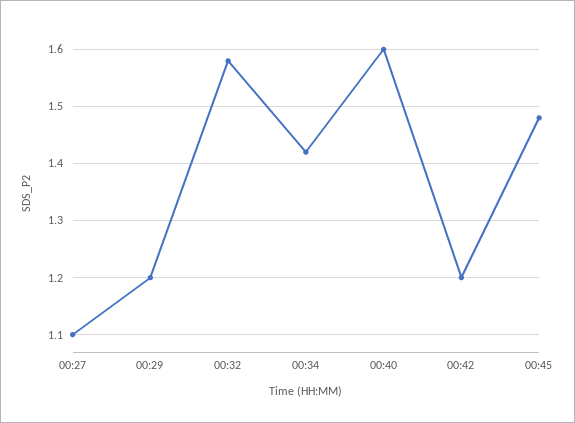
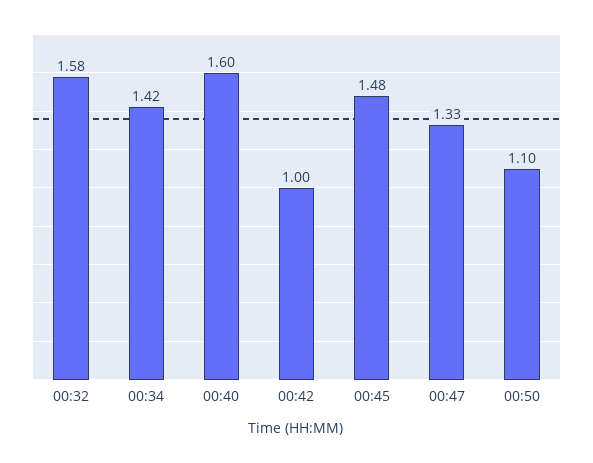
00:27: 1.1 -> none
00:29: 1.2 -> none
00:42: 1.2 -> 1
00:47: none -> 1.33
00:50: none -> 1.1

